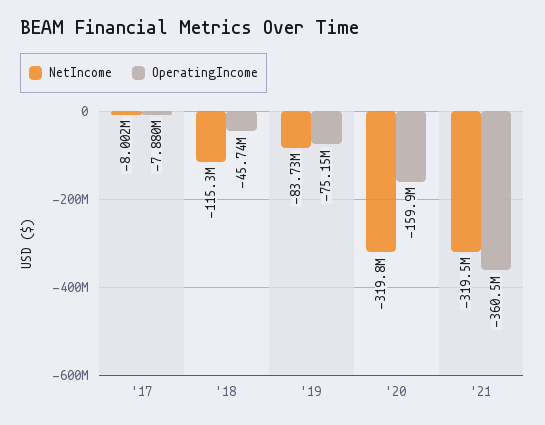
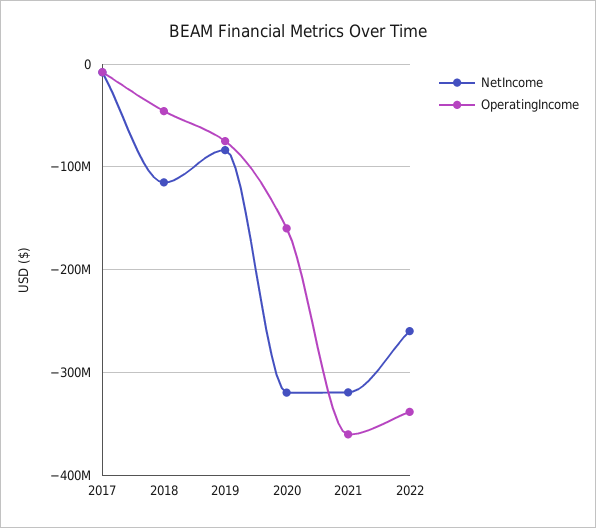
NetIncome, 2022: none -> -260000000
OperatingIncome, 2022: none -> -340000000

